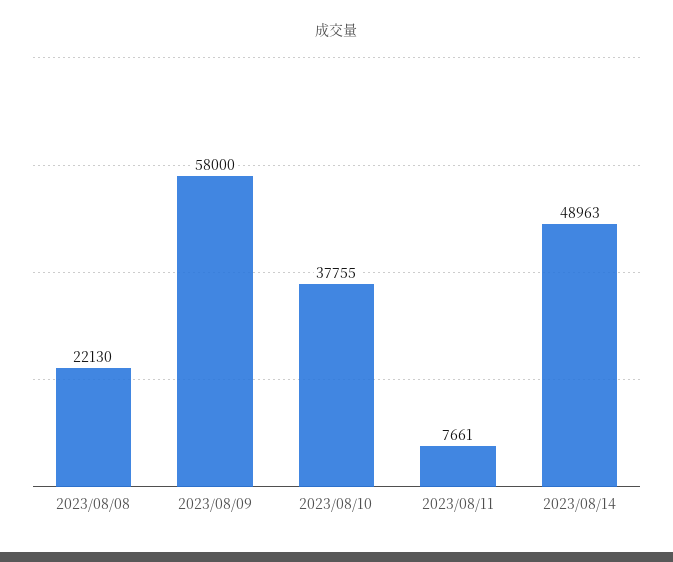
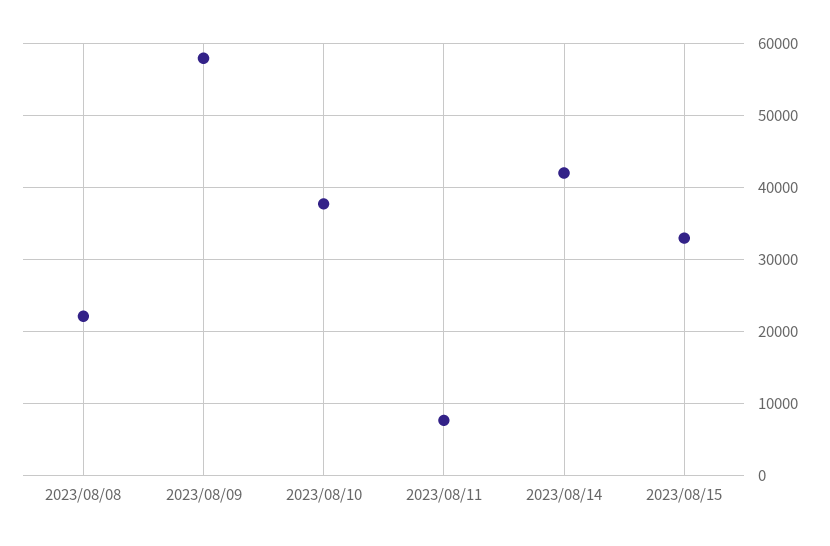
2023/08/14: 48963 -> 42000
2023/08/15: none -> 33000

